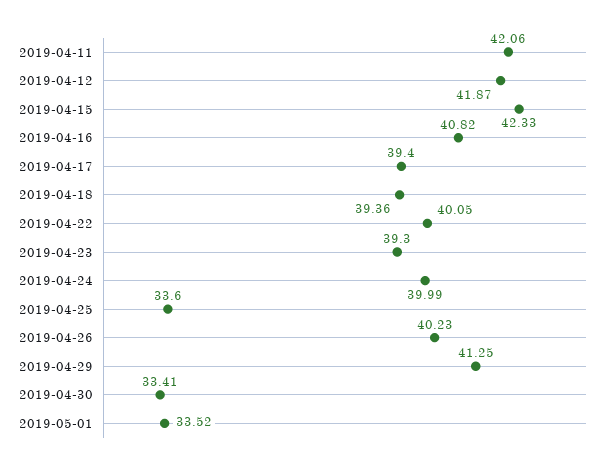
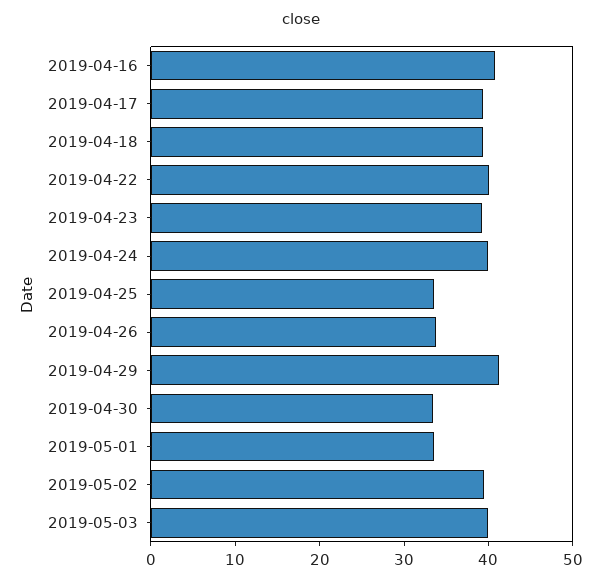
2019-04-11: 42.06 -> none
2019-04-12: 41.87 -> none
2019-04-15: 42.33 -> none
2019-04-26: 40.23 -> 34
2019-05-02: none -> 40
2019-05-03: none -> 40

